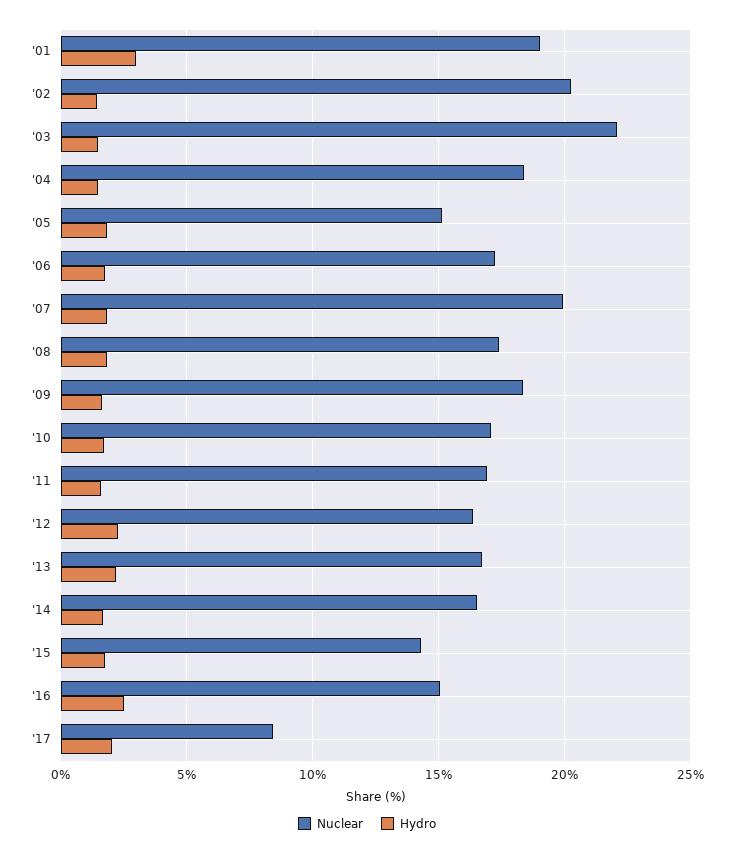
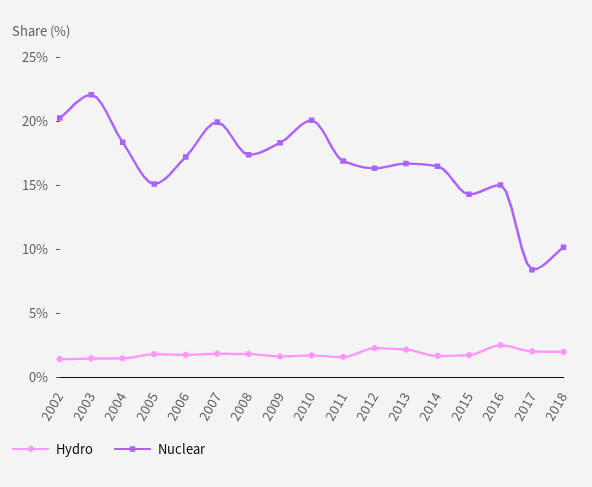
Nuclear, '01: 19 -> none
Hydro, '01: 3 -> none
Nuclear, '10: 17 -> 20
Hydro, 2018: none -> 2
Nuclear, 2018: none -> 10

